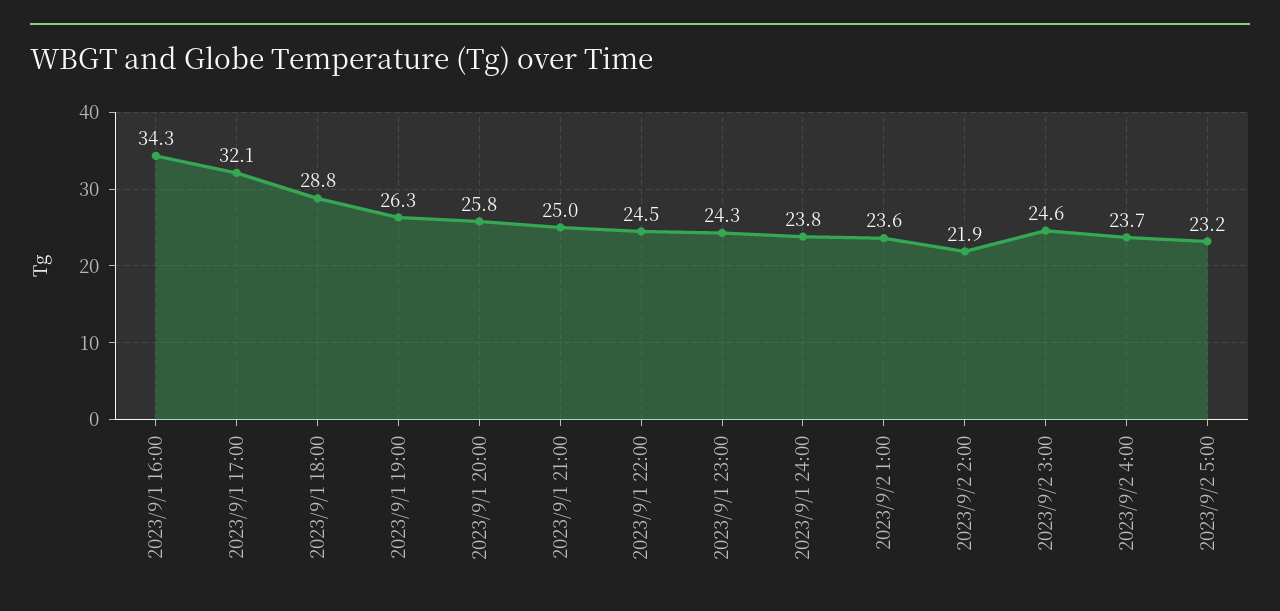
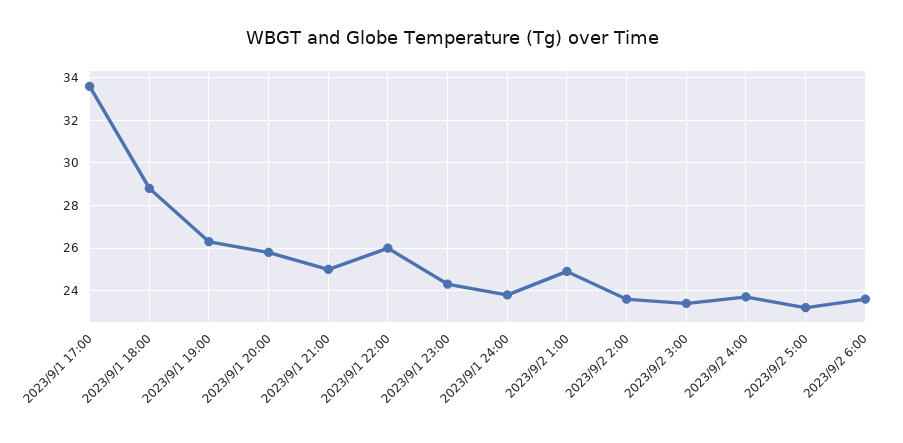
2023/9/1 16:00: 34.3 -> none
2023/9/1 17:00: 32.1 -> 33.5
2023/9/1 22:00: 24.5 -> 26
2023/9/2 1:00: 23.6 -> 25
2023/9/2 2:00: 21.9 -> 23.5
2023/9/2 3:00: 24.6 -> 23.5
2023/9/2 6:00: none -> 23.5

